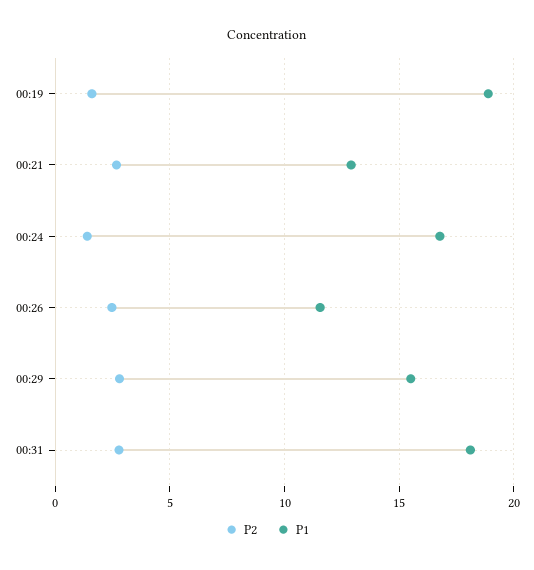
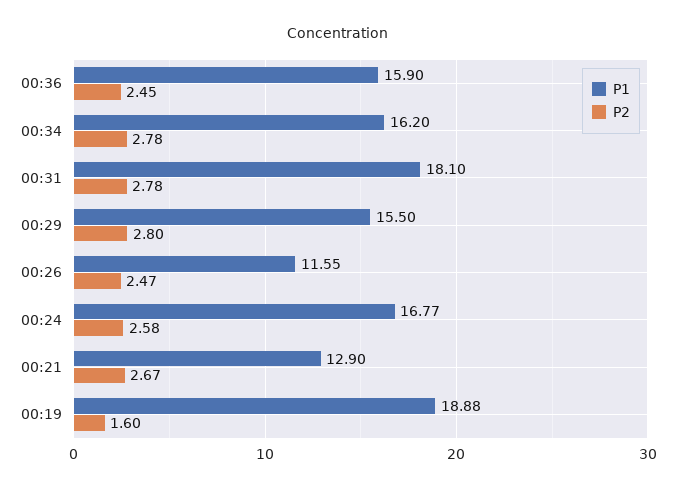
P2, 00:24: 1.5 -> 2.58
P1, 00:36: none -> 15.9
P2, 00:36: none -> 2.45
P1, 00:34: none -> 16.2
P2, 00:34: none -> 2.78

